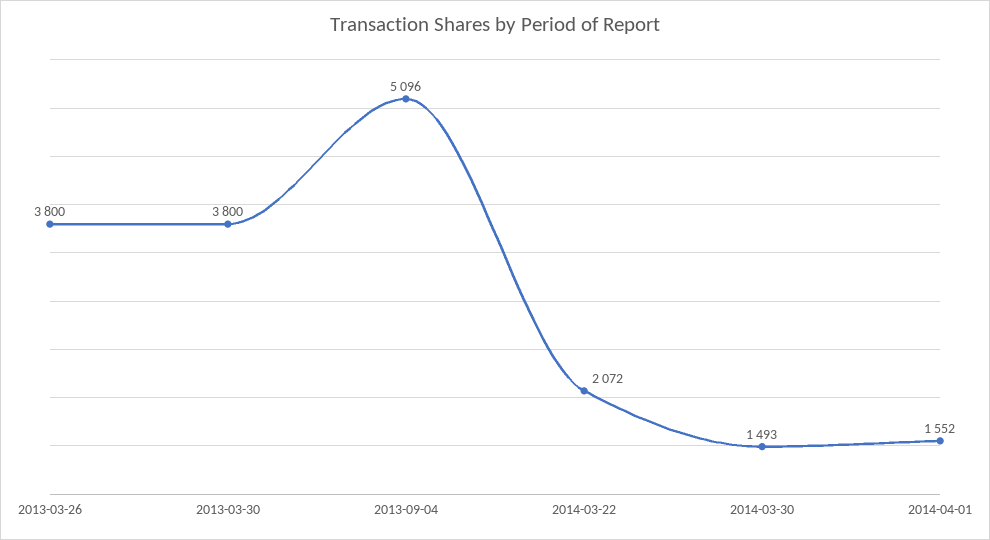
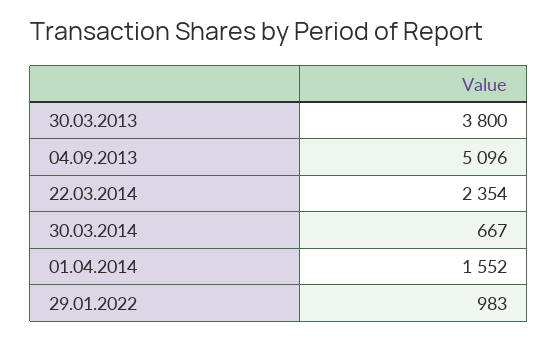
2013-03-26: 3800 -> none
2014-03-22: 2072 -> 2354
2014-03-30: 1493 -> 667
29.01.2022: none -> 983

